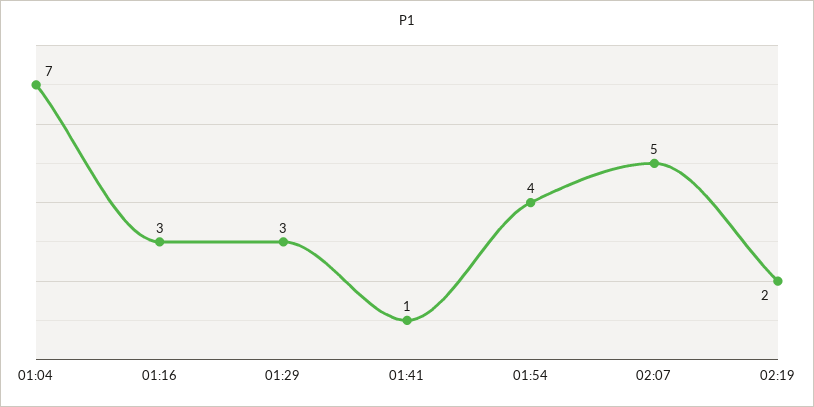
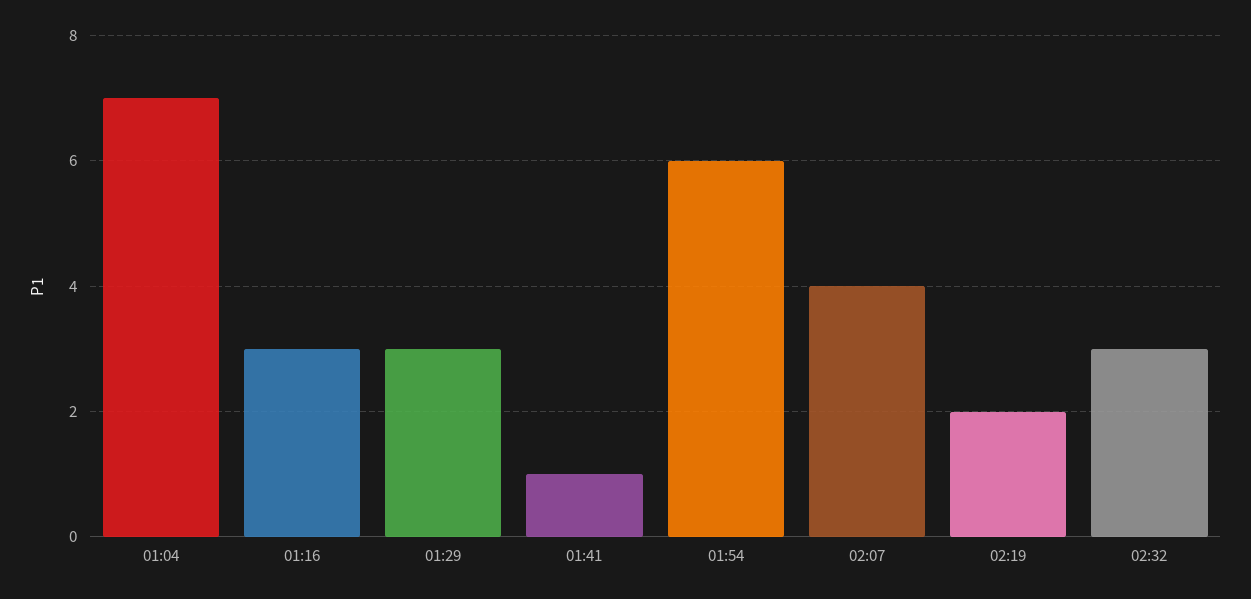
01:54: 4 -> 6
02:07: 5 -> 4
02:32: none -> 3

